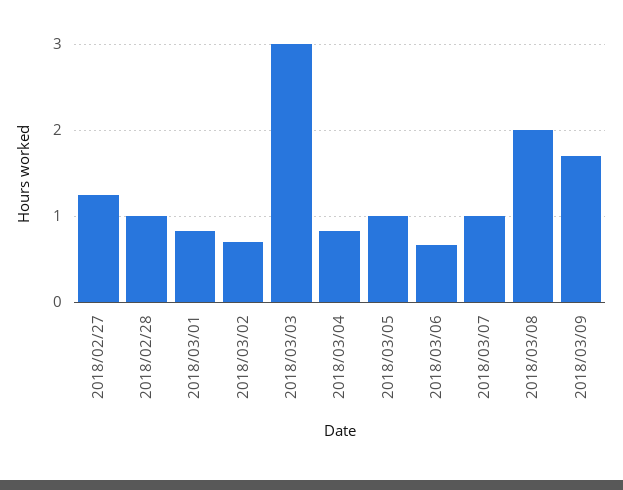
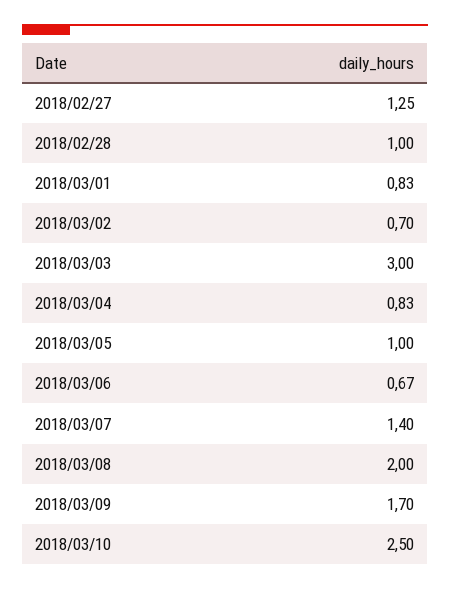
2018/03/07: 1 -> 1.4
2018/03/10: none -> 2.5

